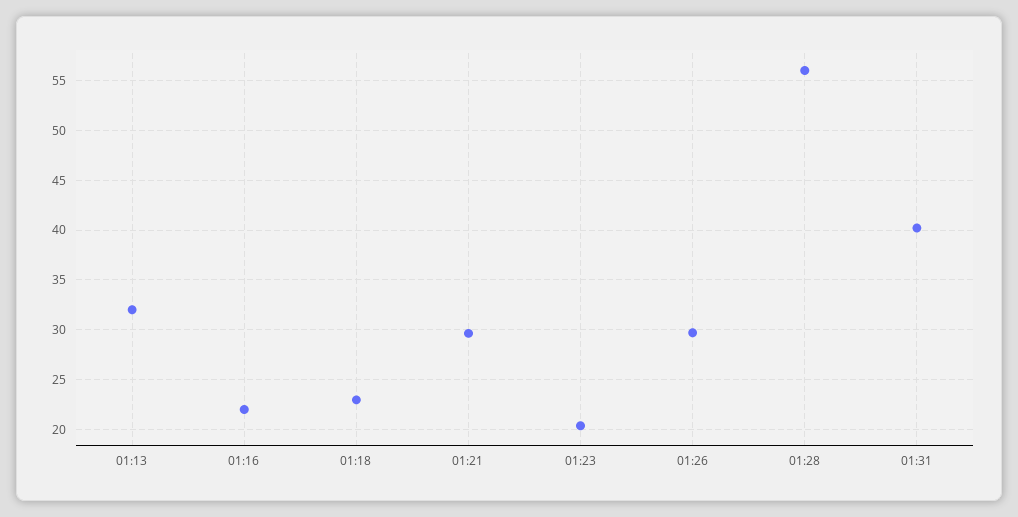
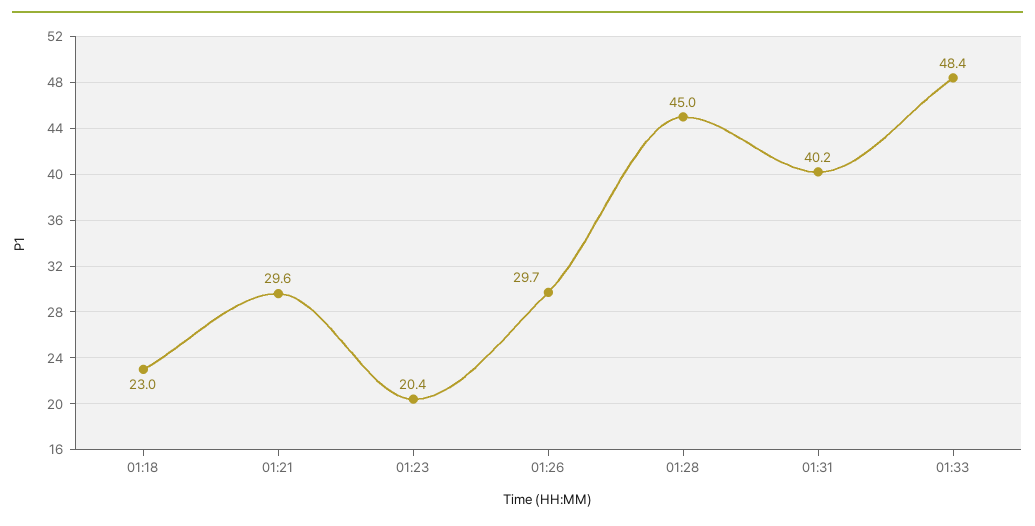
01:13: 32 -> none
01:16: 22 -> none
01:28: 56 -> 45
01:33: none -> 48.4

